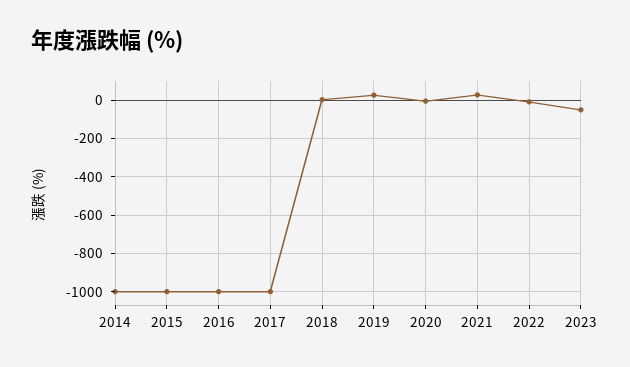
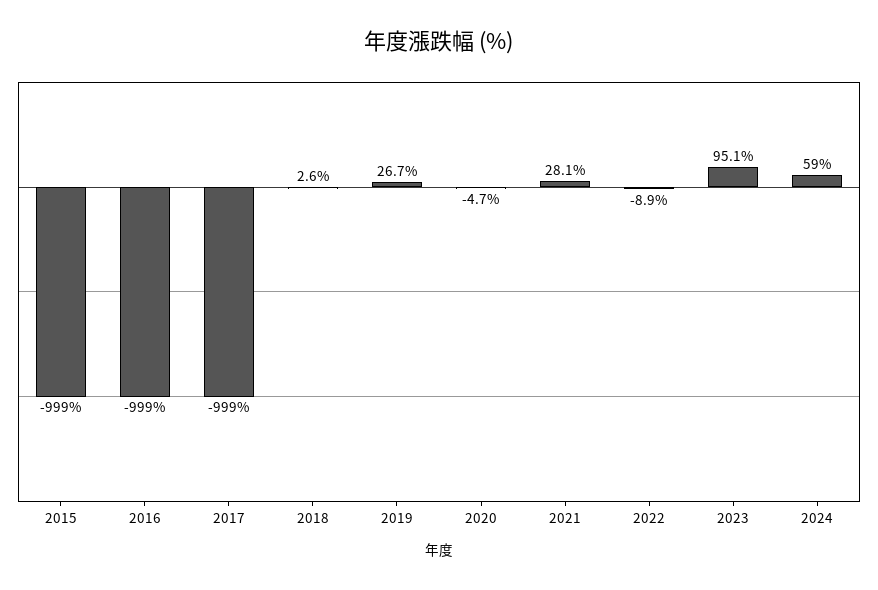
2014: -1000 -> none
2023: -50 -> 95.1
2024: none -> 59

